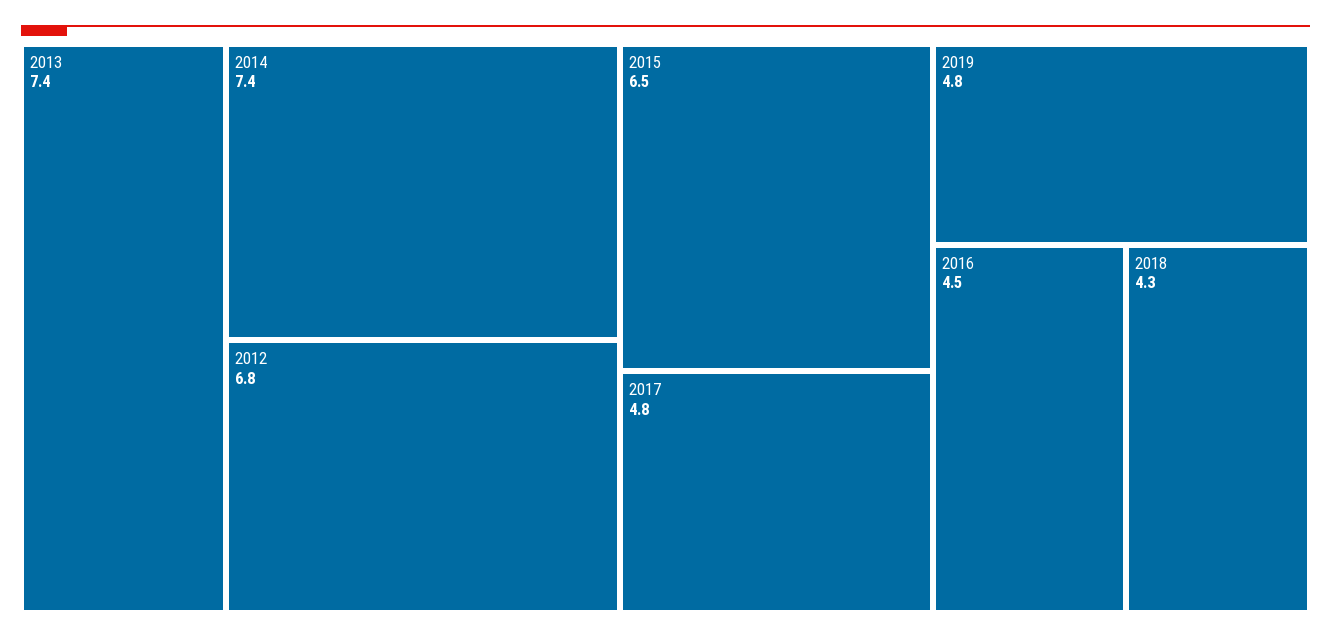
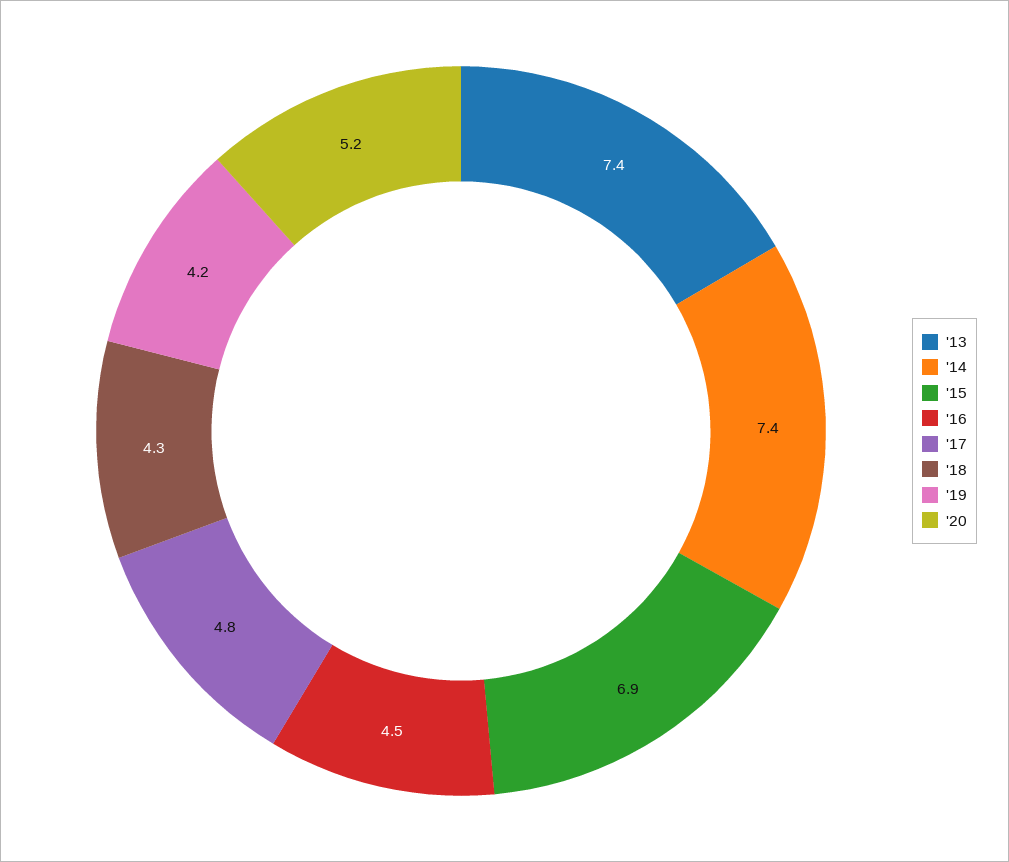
2012: 6.8 -> none
2015: 6.5 -> 6.9
2019: 4.8 -> 4.2
'20: none -> 5.2

